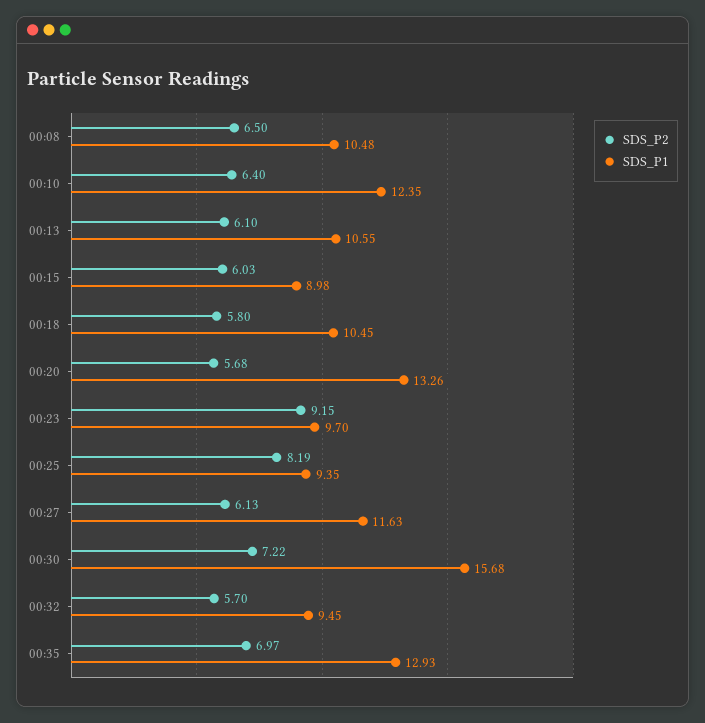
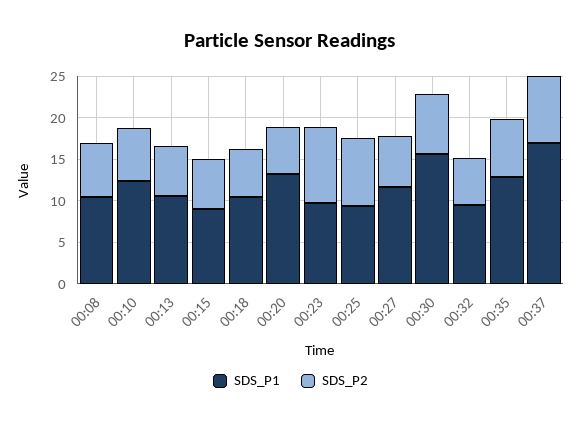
SDS_P1, 00:37: none -> 17
SDS_P2, 00:37: none -> 8

